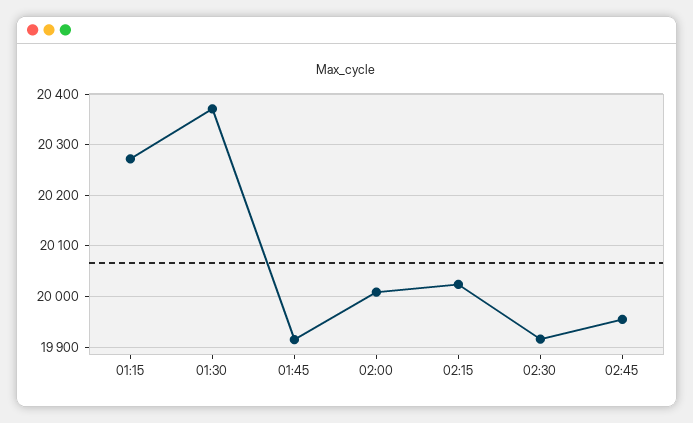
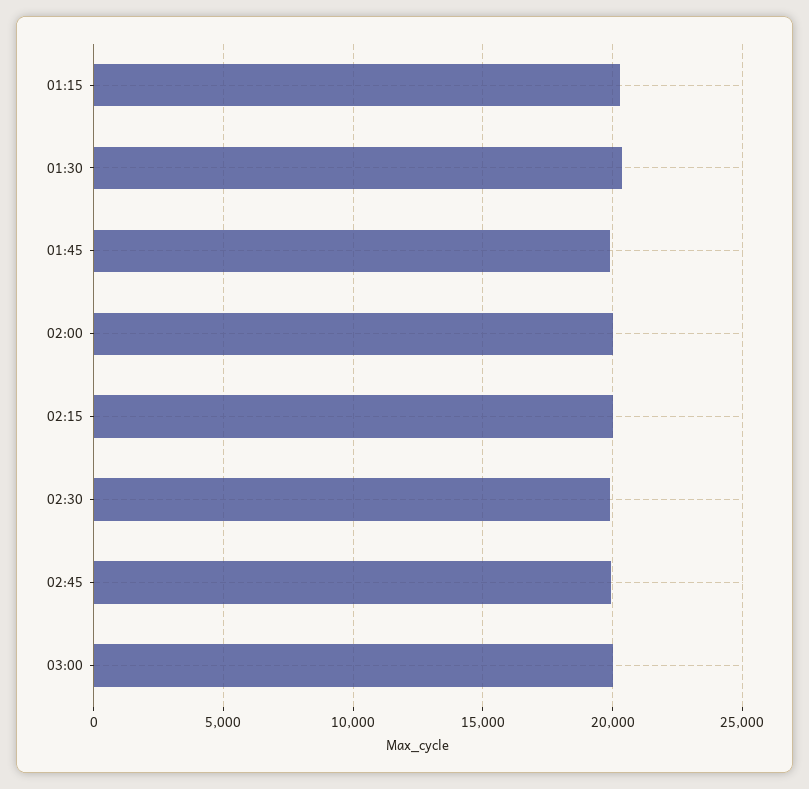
03:00: none -> 20000

